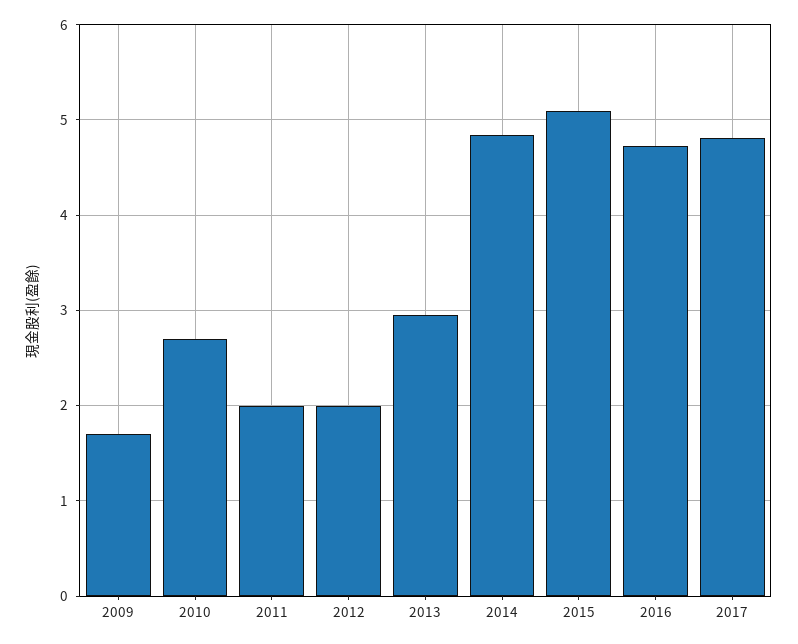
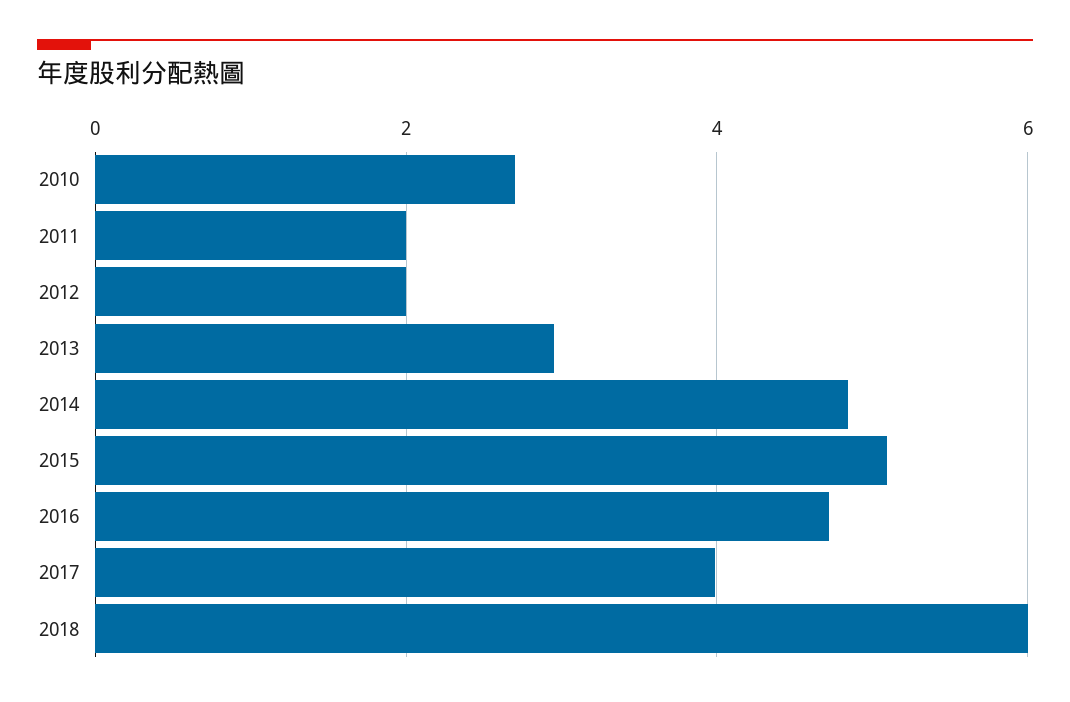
2009: 1.7 -> none
2017: 4.8 -> 4
2018: none -> 6

